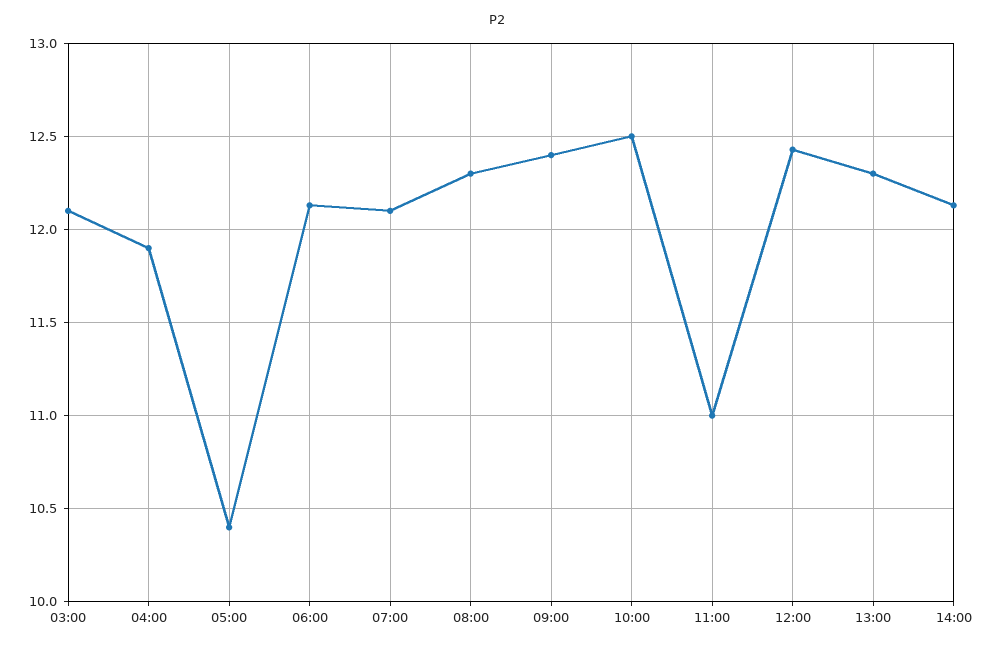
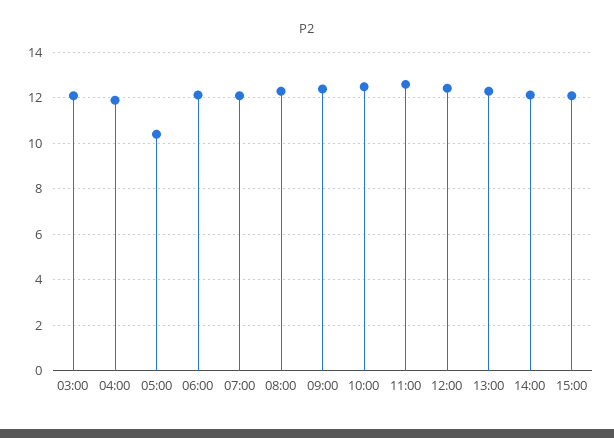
11:00: 11 -> 12.5
15:00: none -> 12

